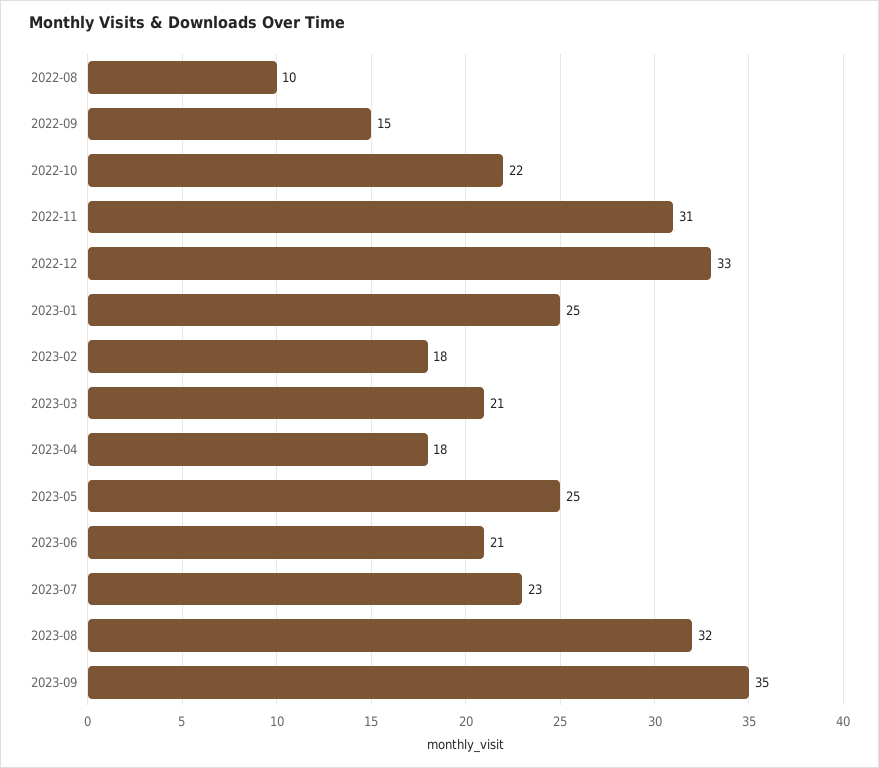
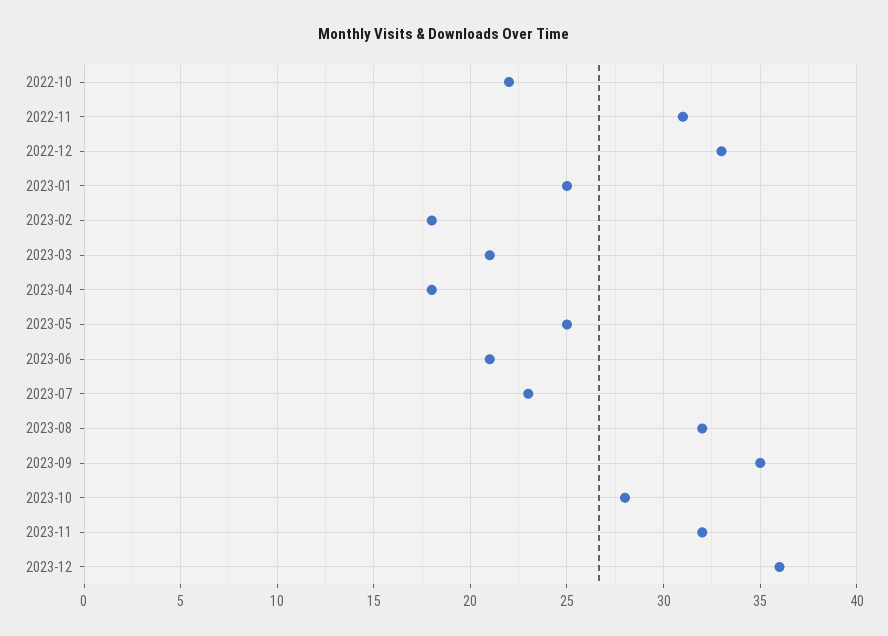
2022-08: 10 -> none
2022-09: 15 -> none
2023-10: none -> 28
2023-11: none -> 32
2023-12: none -> 36

